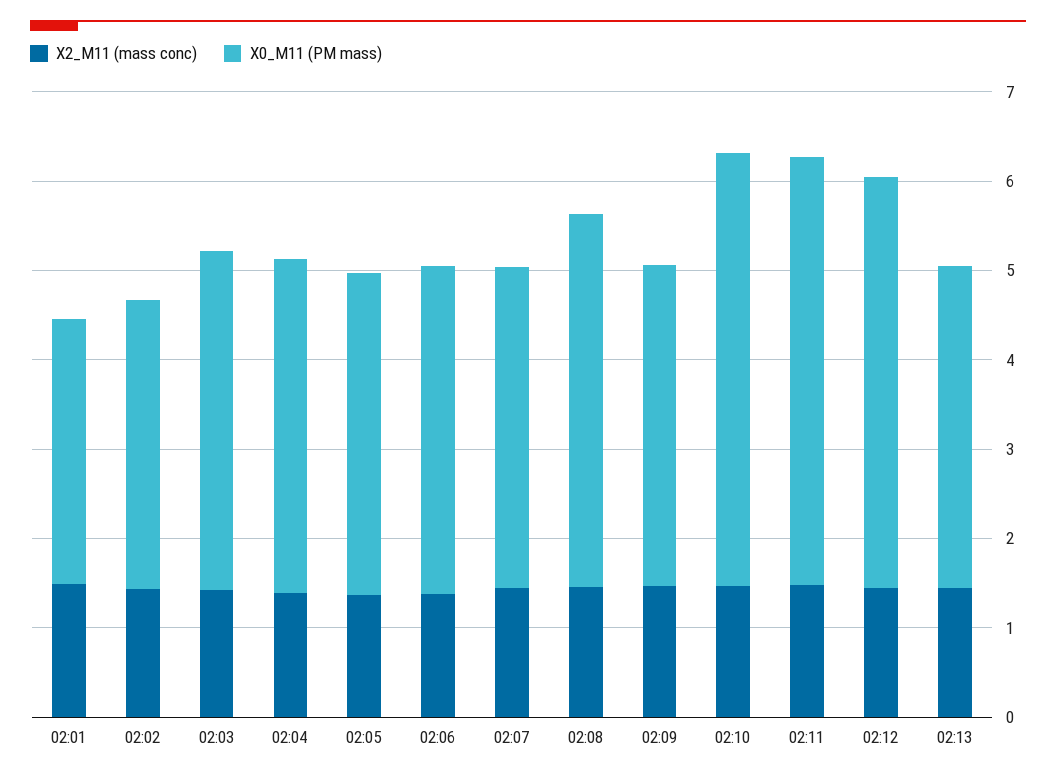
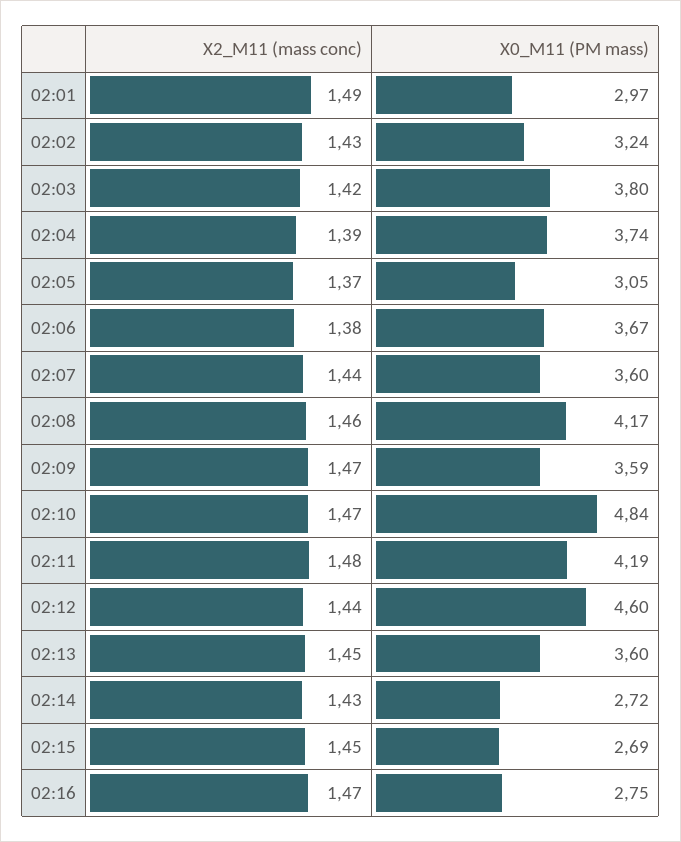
X0_M11 (PM mass), 02:05: 3.6 -> 3.05
X0_M11 (PM mass), 02:11: 4.8 -> 4.19
X2_M11 (mass conc), 02:14: none -> 1.43
X0_M11 (PM mass), 02:14: none -> 2.72
X2_M11 (mass conc), 02:15: none -> 1.45
X0_M11 (PM mass), 02:15: none -> 2.69
X2_M11 (mass conc), 02:16: none -> 1.47
X0_M11 (PM mass), 02:16: none -> 2.75

